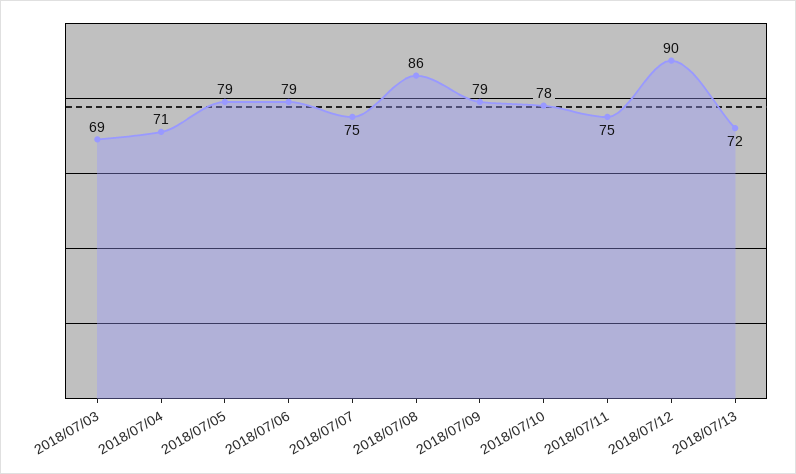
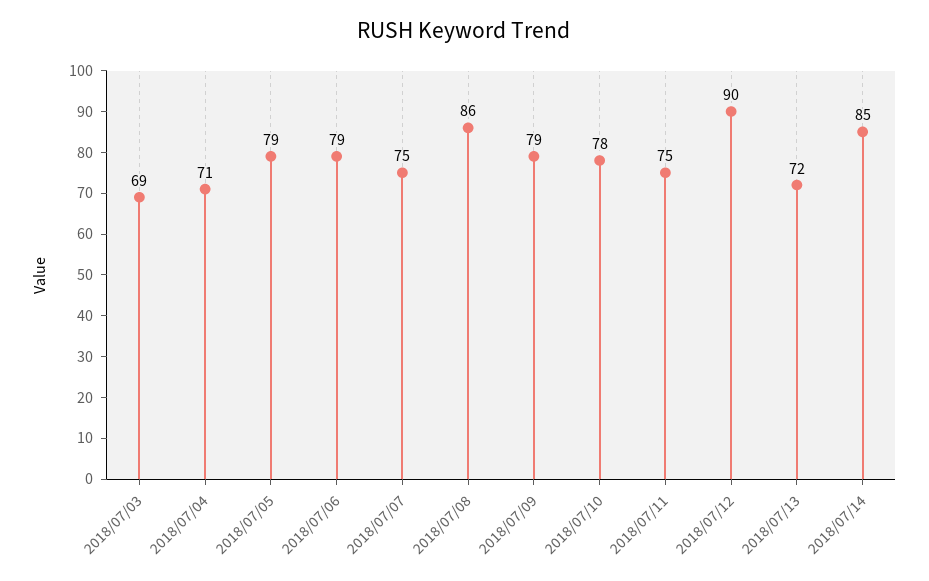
2018/07/14: none -> 85

